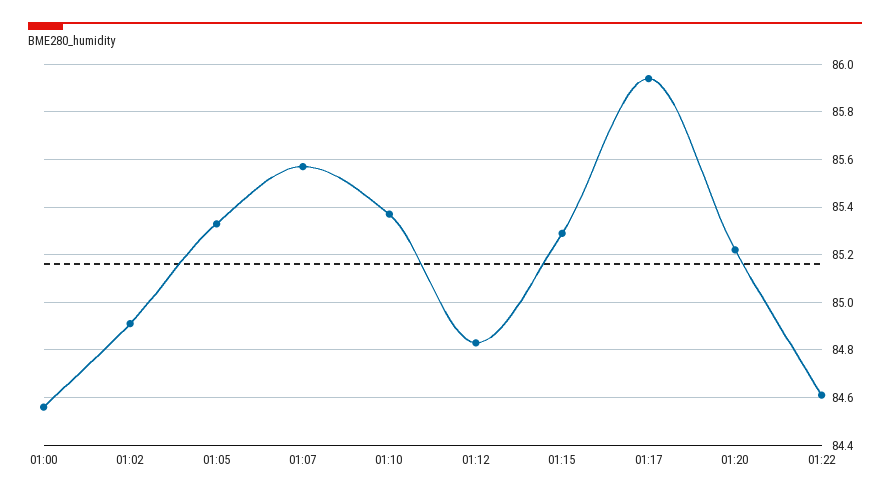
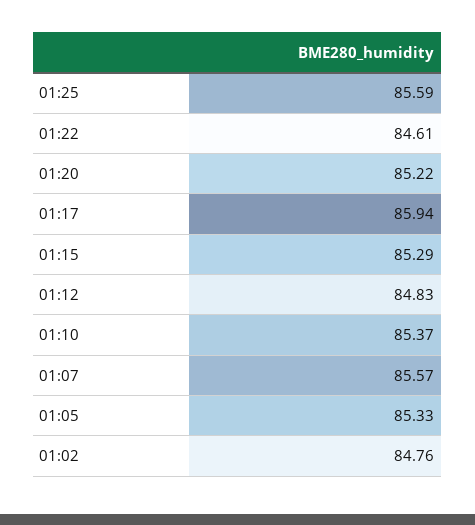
01:00: 84.55 -> none
01:02: 84.9 -> 84.76
01:25: none -> 85.59

